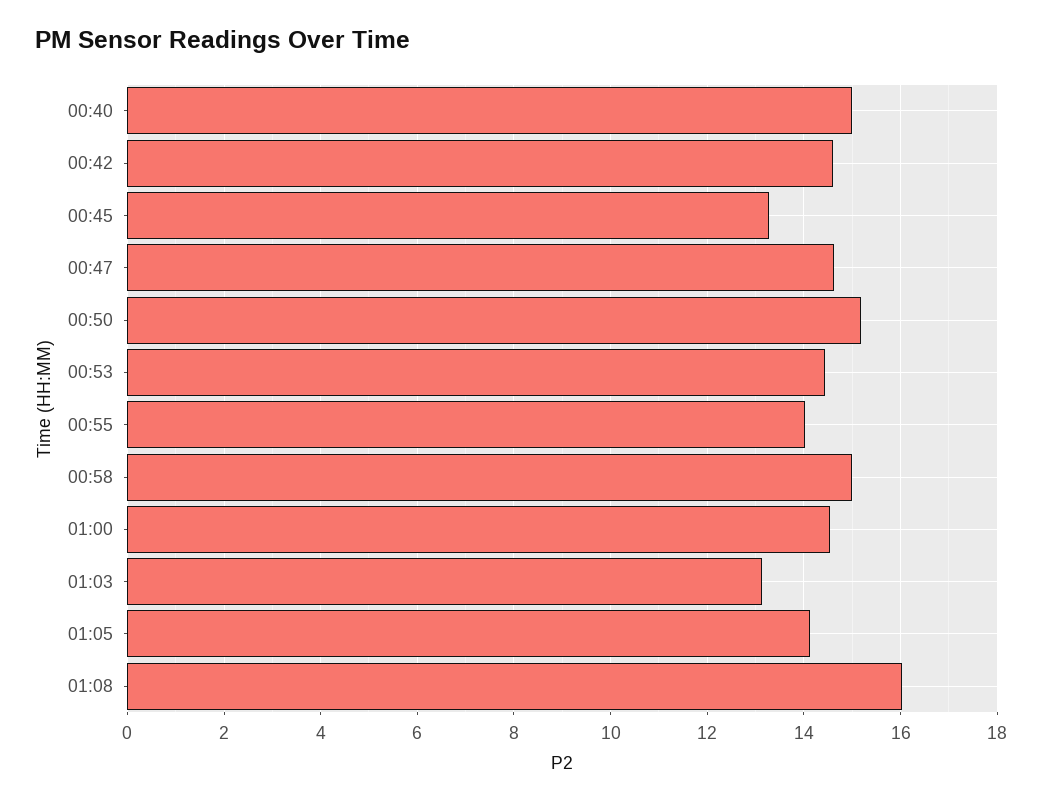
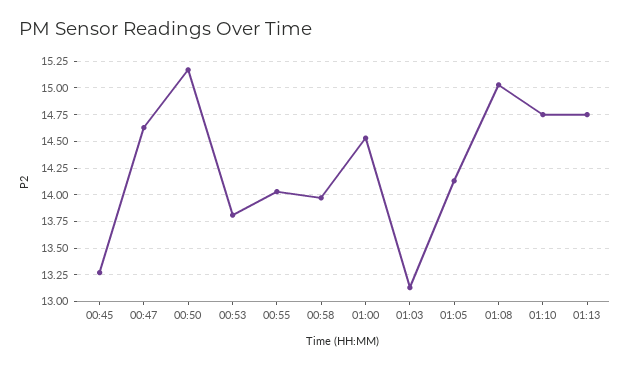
00:40: 15 -> none
00:42: 14.6 -> none
00:53: 14.4 -> 13.75
00:58: 15 -> 14
01:08: 16 -> 15
01:10: none -> 14.75
01:13: none -> 14.75

